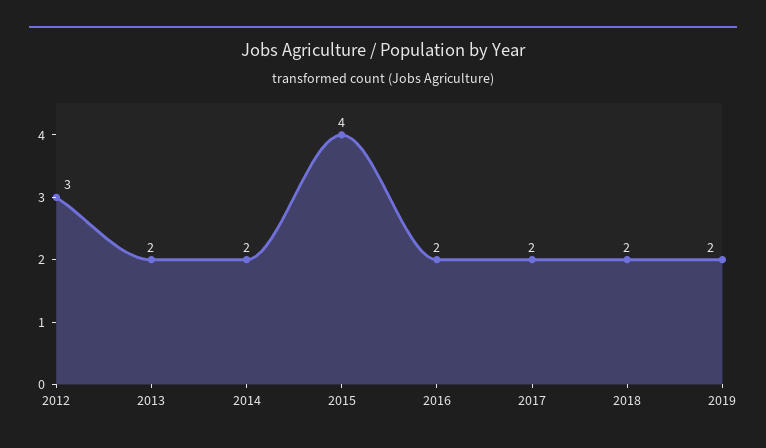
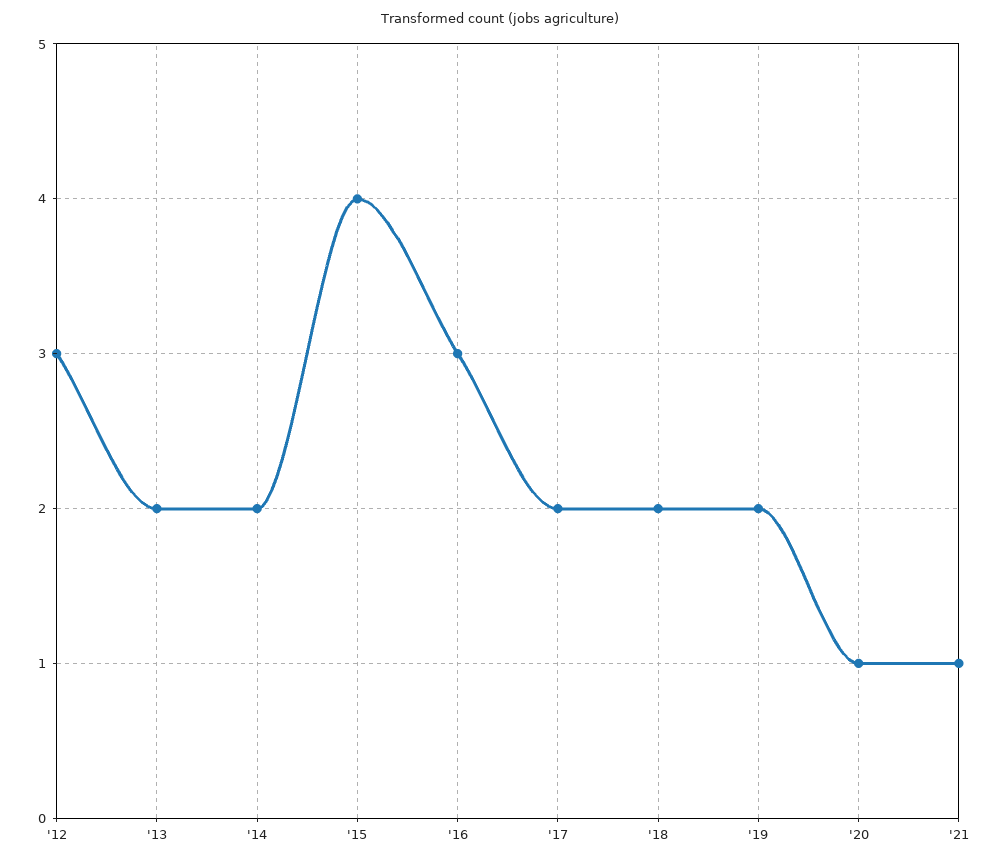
2016: 2 -> 3
'20: none -> 1
'21: none -> 1

